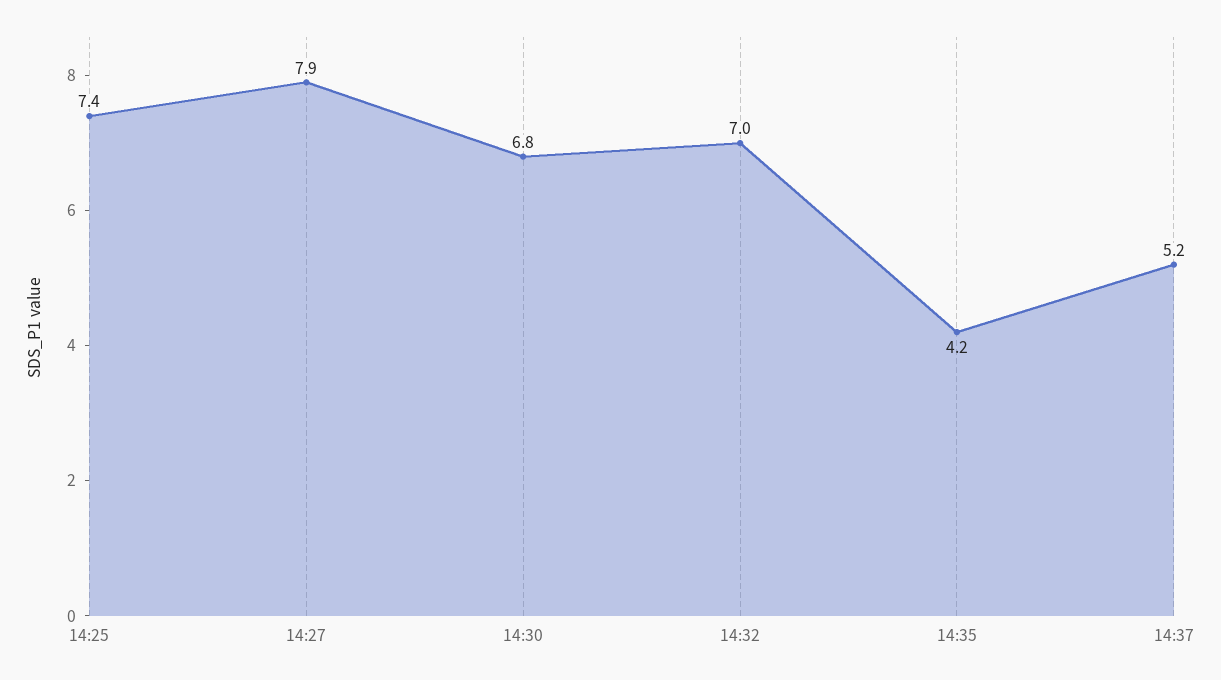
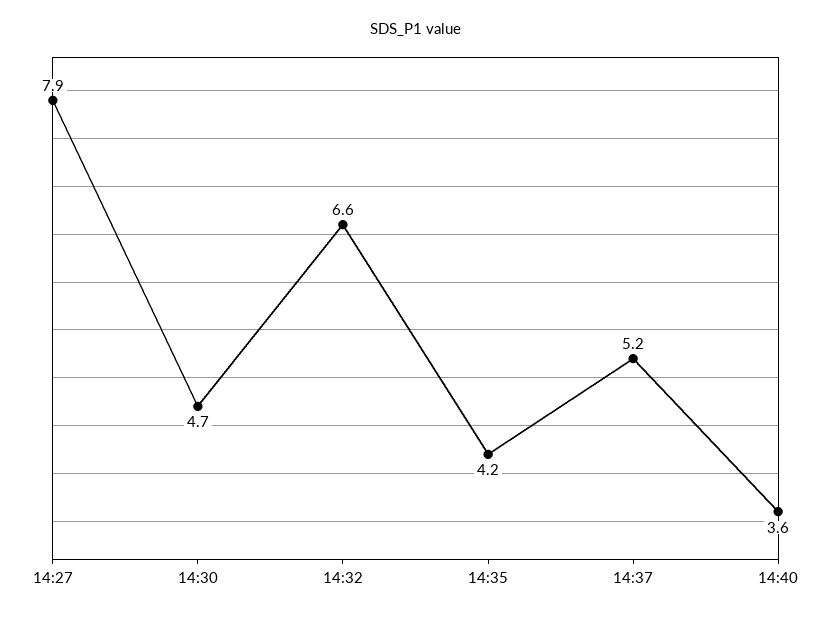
14:25: 7.4 -> none
14:30: 6.8 -> 4.7
14:32: 7 -> 6.6
14:40: none -> 3.6

